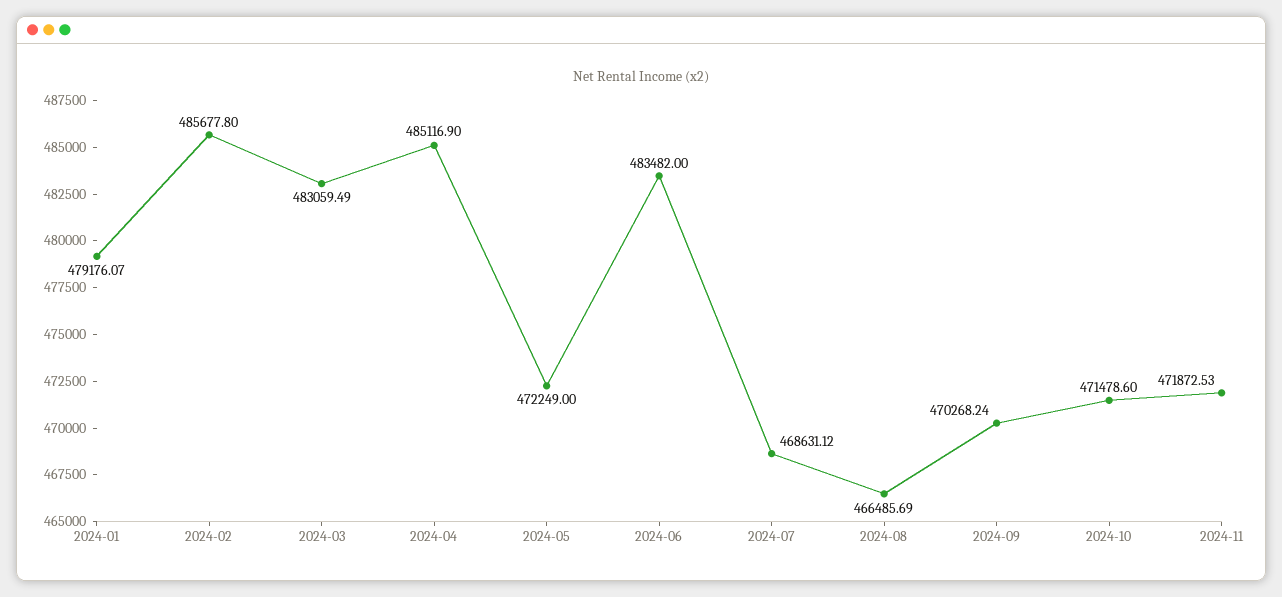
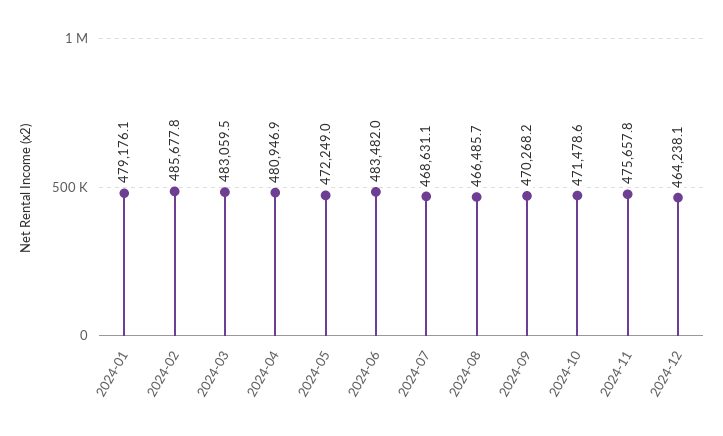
2024-04: 485116.9 -> 480946.9
2024-11: 471872.53 -> 475657.8
2024-12: none -> 464238.1

